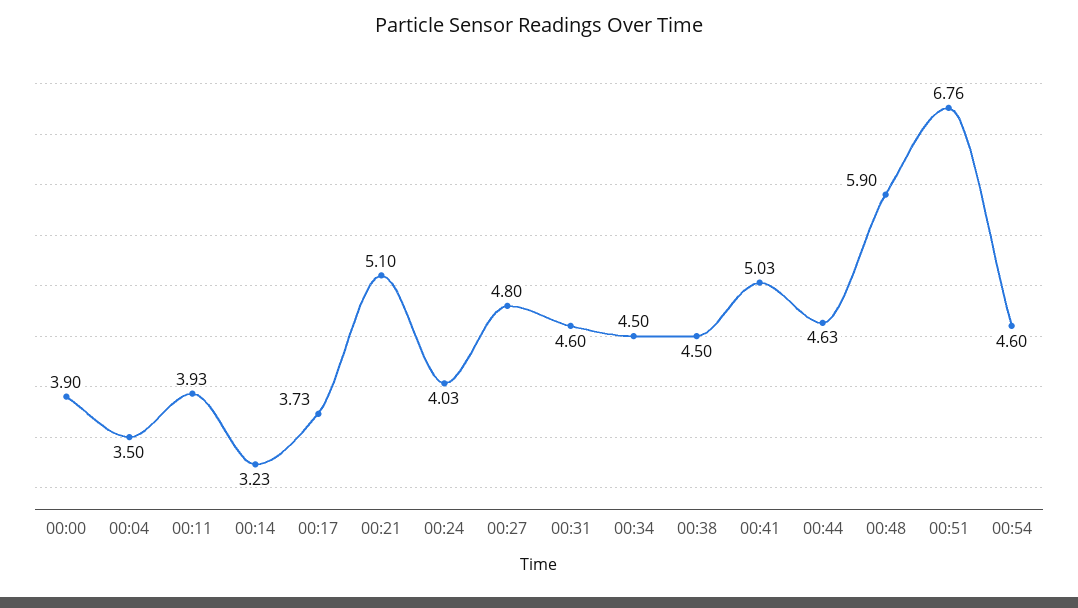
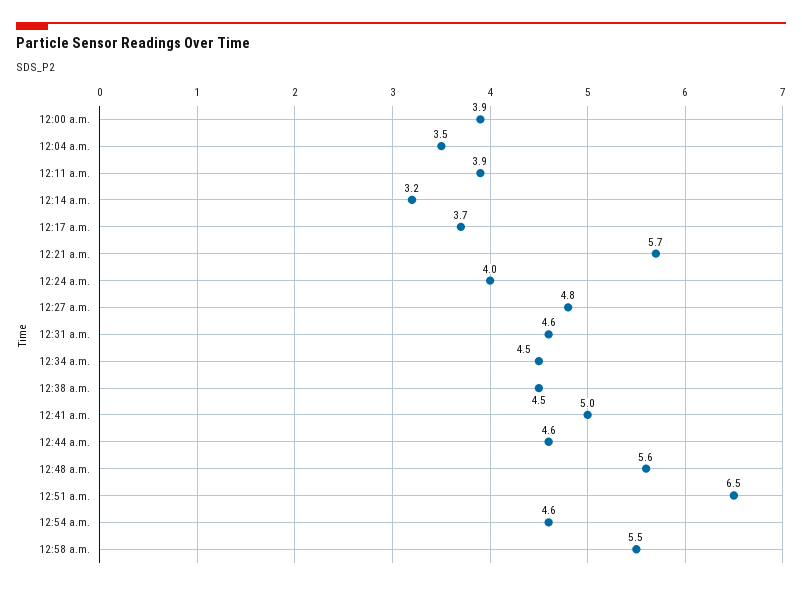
00:21: 5.1 -> 5.7
00:48: 5.9 -> 5.6
00:51: 6.76 -> 6.5
12:58 a.m.: none -> 5.5

